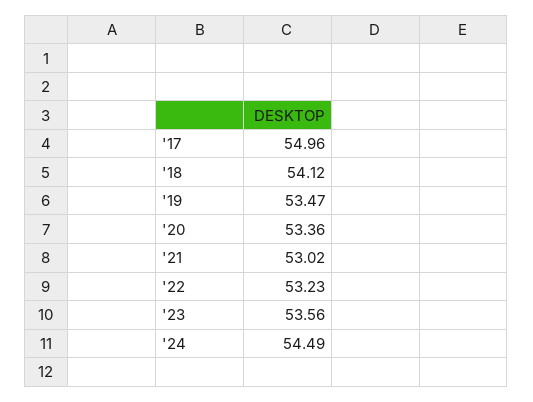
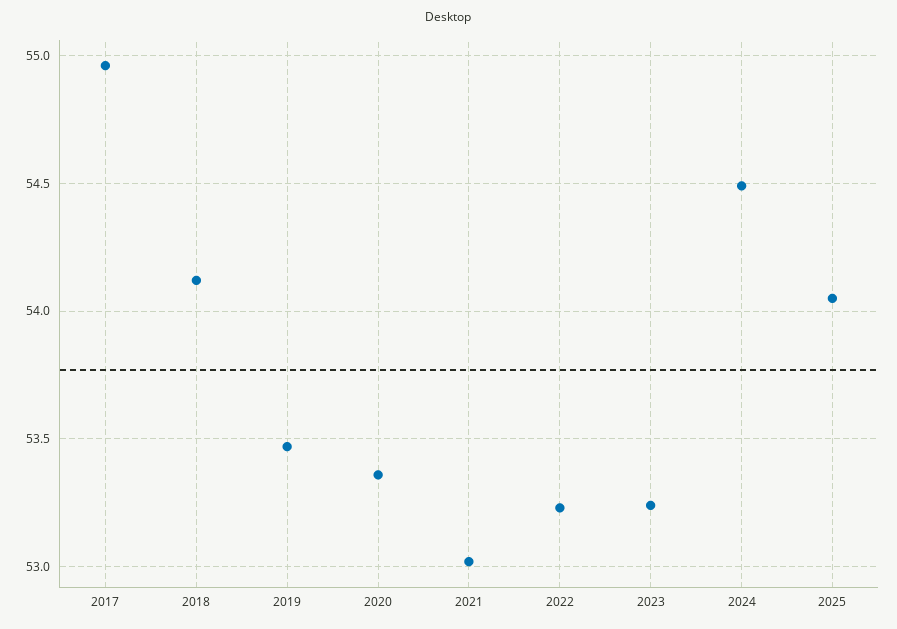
'23: 53.56 -> 53.25
2025: none -> 54.05

